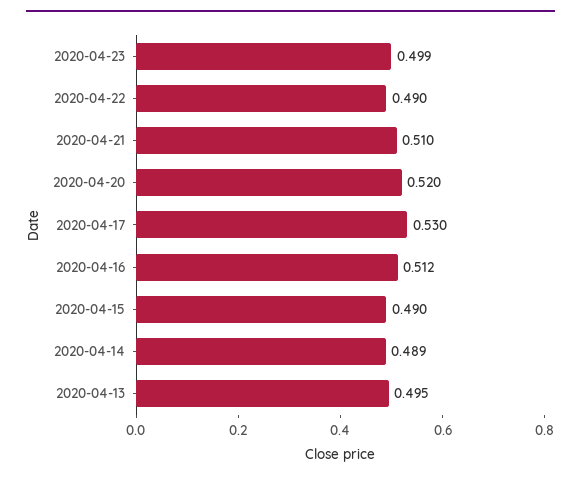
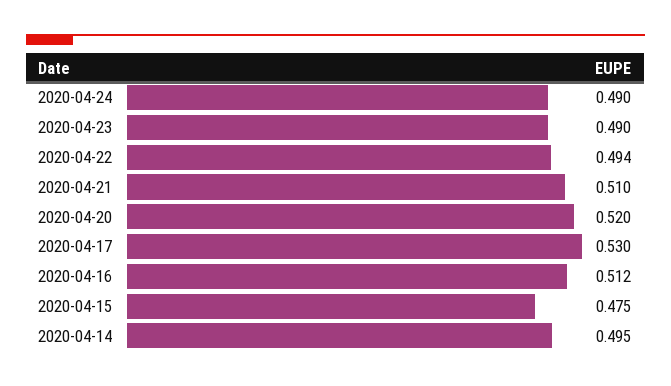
2020-04-23: 0.499 -> 0.49
2020-04-22: 0.49 -> 0.494
2020-04-15: 0.49 -> 0.475
2020-04-14: 0.489 -> 0.495
2020-04-13: 0.495 -> none
2020-04-24: none -> 0.49

